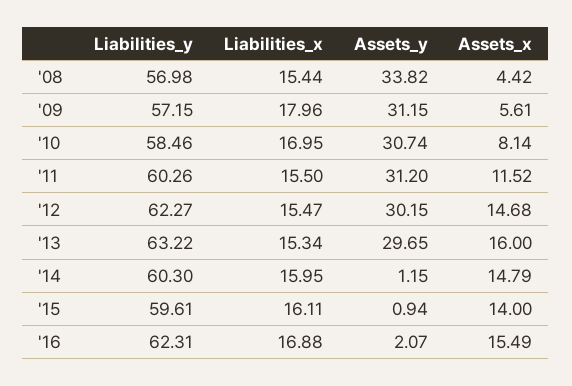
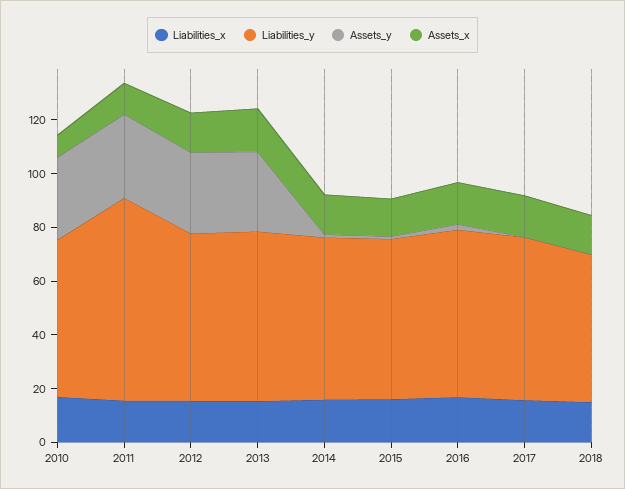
Liabilities_y, '08: 56.98 -> none
Liabilities_x, '08: 15.44 -> none
Assets_y, '08: 33.82 -> none
Assets_x, '08: 4.42 -> none
Liabilities_y, '09: 57.15 -> none
Liabilities_x, '09: 17.96 -> none
Assets_y, '09: 31.15 -> none
Assets_x, '09: 5.61 -> none
Liabilities_y, '11: 60.26 -> 75
Liabilities_x, 2017: none -> 15
Liabilities_y, 2017: none -> 60
Assets_y, 2017: none -> 0
Assets_x, 2017: none -> 15
Liabilities_x, 2018: none -> 15
Liabilities_y, 2018: none -> 55
Assets_y, 2018: none -> 0
Assets_x, 2018: none -> 15

